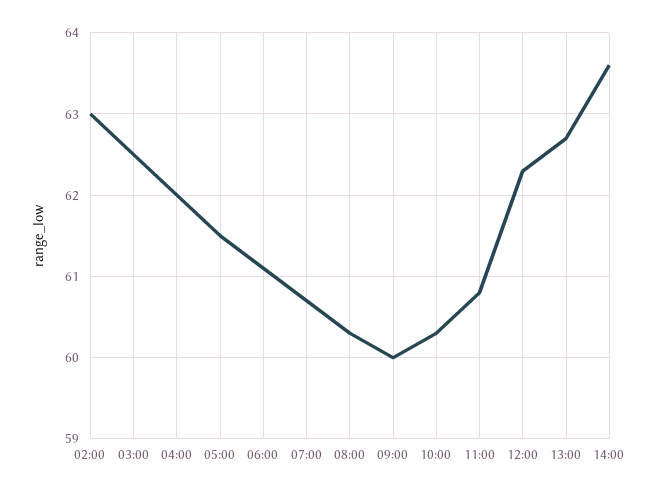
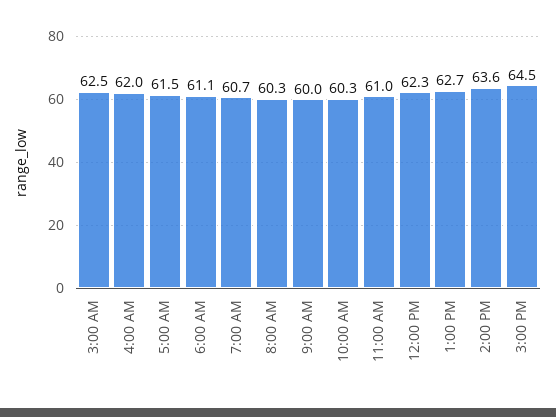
02:00: 63 -> none
11:00: 60.8 -> 61
3:00 PM: none -> 64.5

